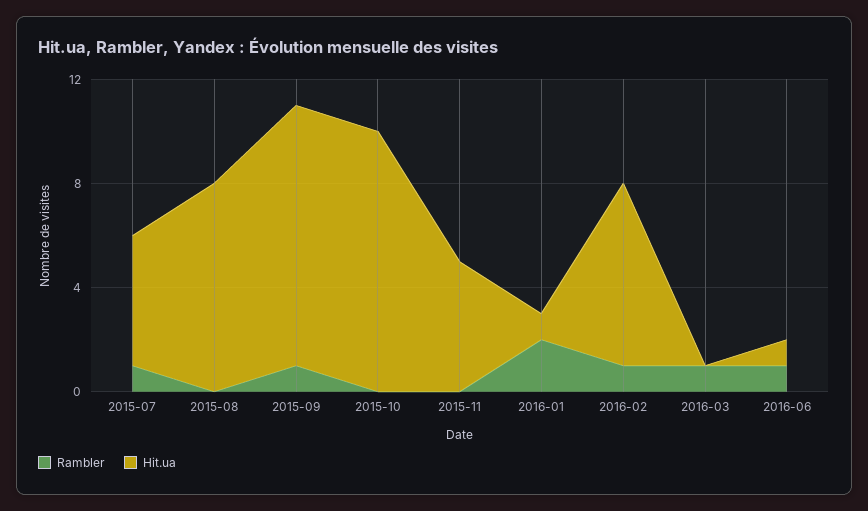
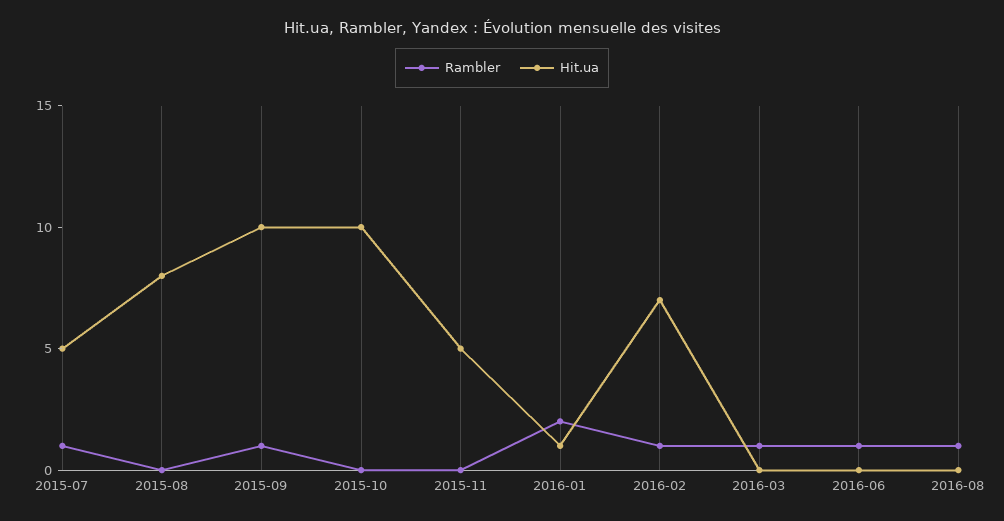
Hit.ua, 2016-06: 1 -> 0
Rambler, 2016-08: none -> 1
Hit.ua, 2016-08: none -> 0

